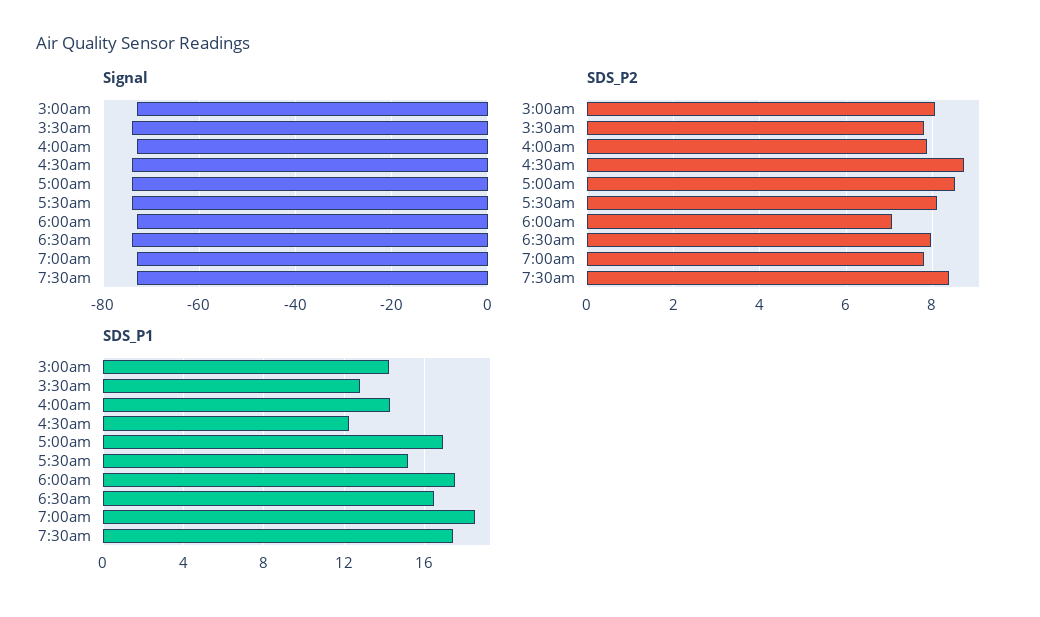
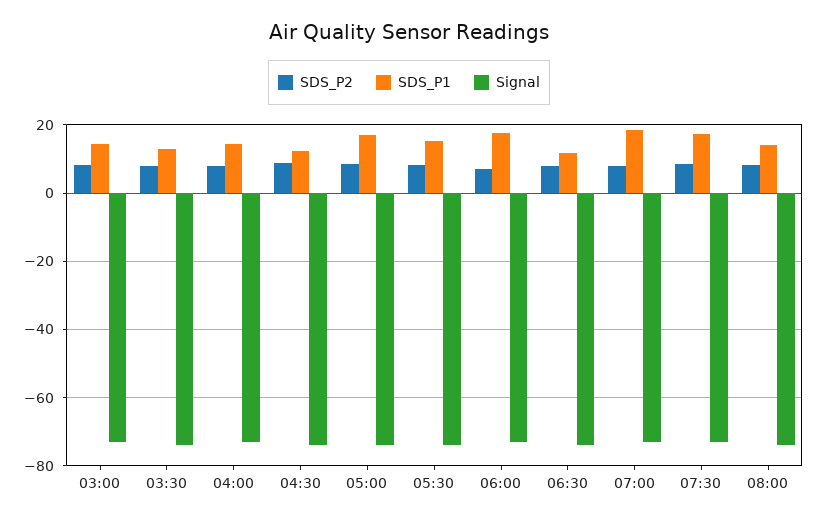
SDS_P1, 6:30am: 16.5 -> 12
SDS_P2, 08:00: none -> 8
SDS_P1, 08:00: none -> 14
Signal, 08:00: none -> -74

